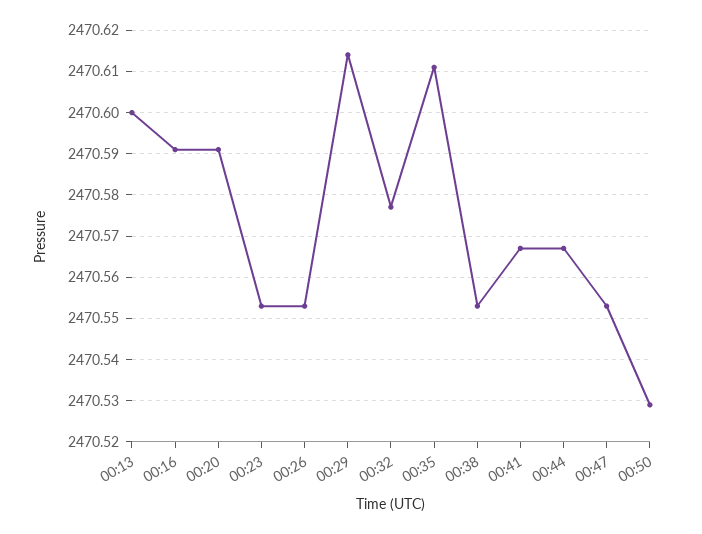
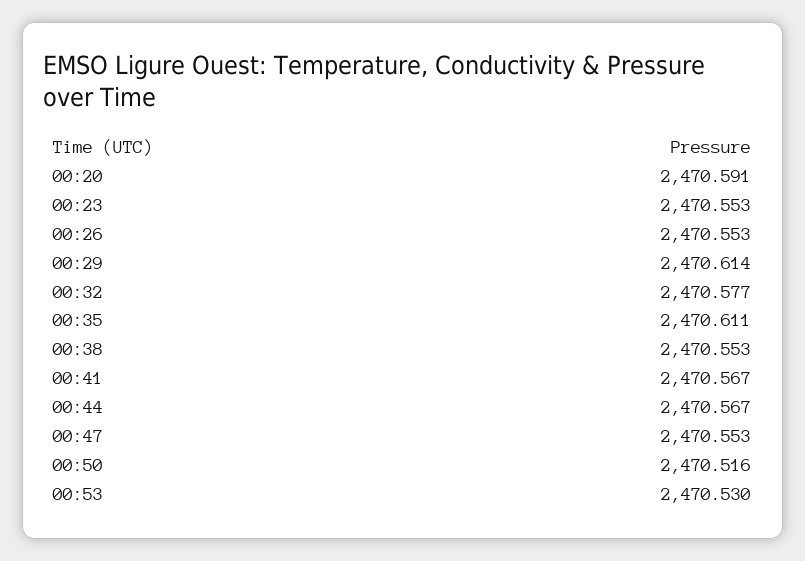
00:13: 2470.6 -> none
00:16: 2470.59 -> none
00:50: 2470.53 -> 2470.516
00:53: none -> 2470.53

